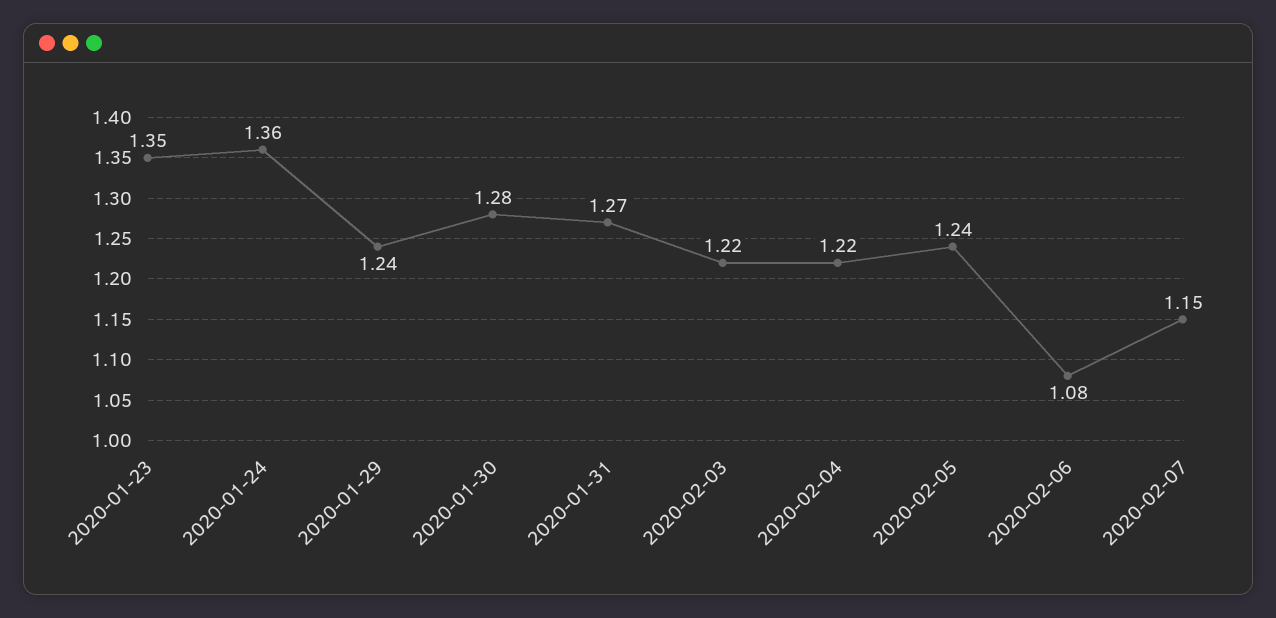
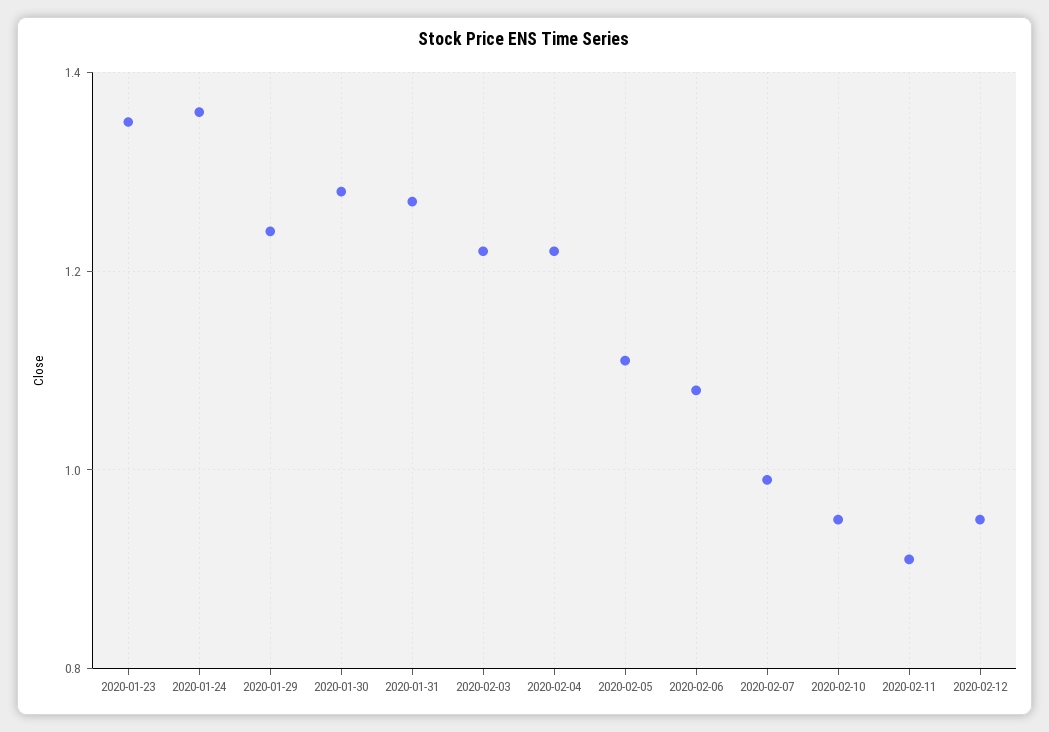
2020-02-05: 1.24 -> 1.1
2020-02-07: 1.15 -> 1
2020-02-10: none -> 0.95
2020-02-11: none -> 0.9
2020-02-12: none -> 0.95

